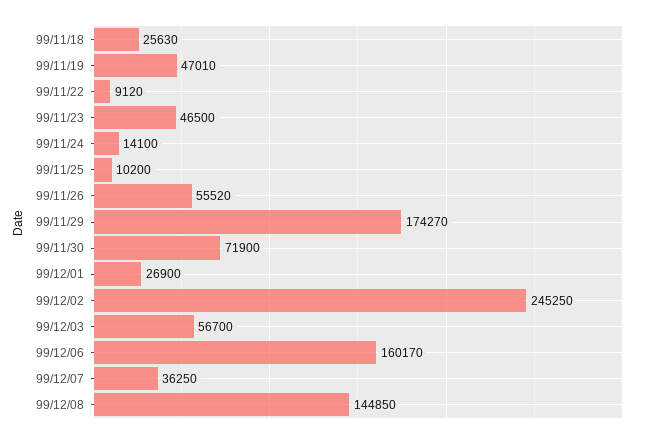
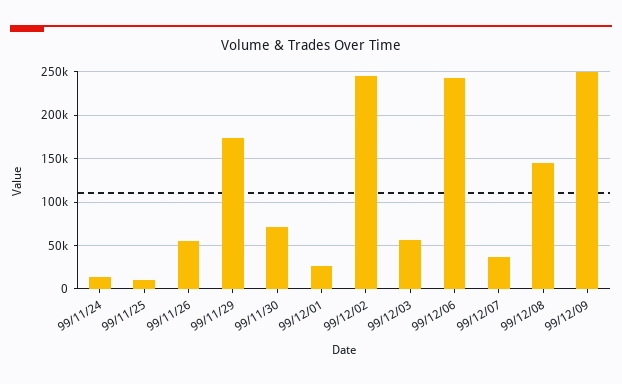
99/11/18: 25630 -> none
99/11/19: 47010 -> none
99/11/22: 9120 -> none
99/11/23: 46500 -> none
99/12/06: 160170 -> 240000
99/12/09: none -> 250000

